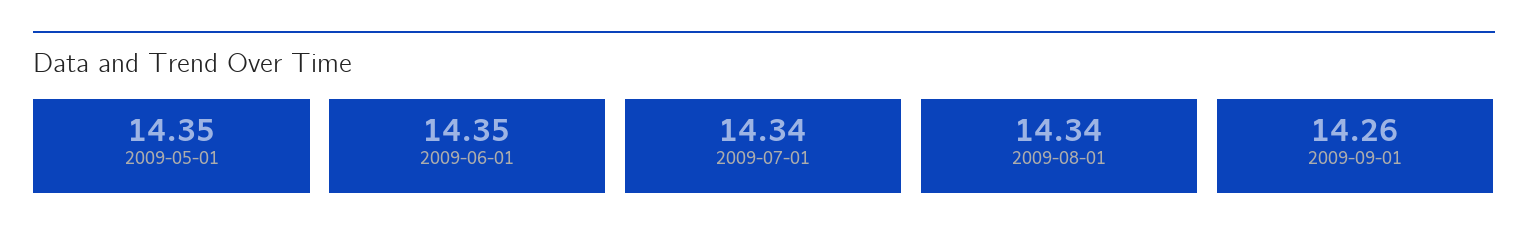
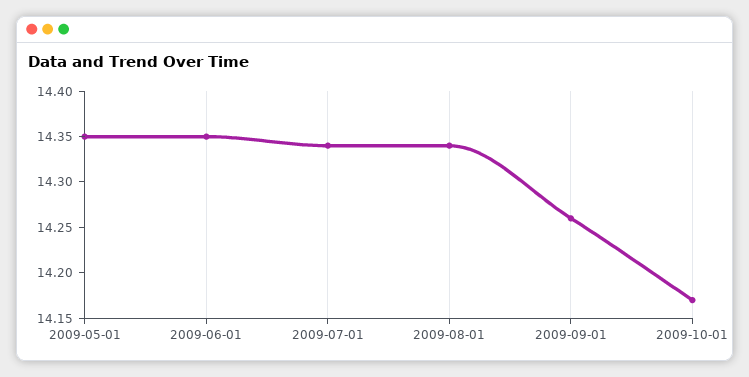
2009-10-01: none -> 14.17

